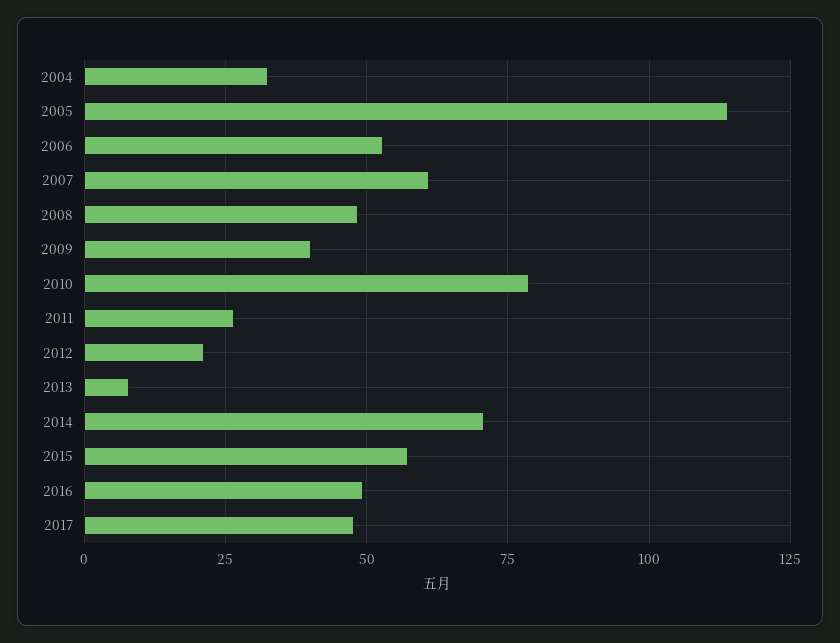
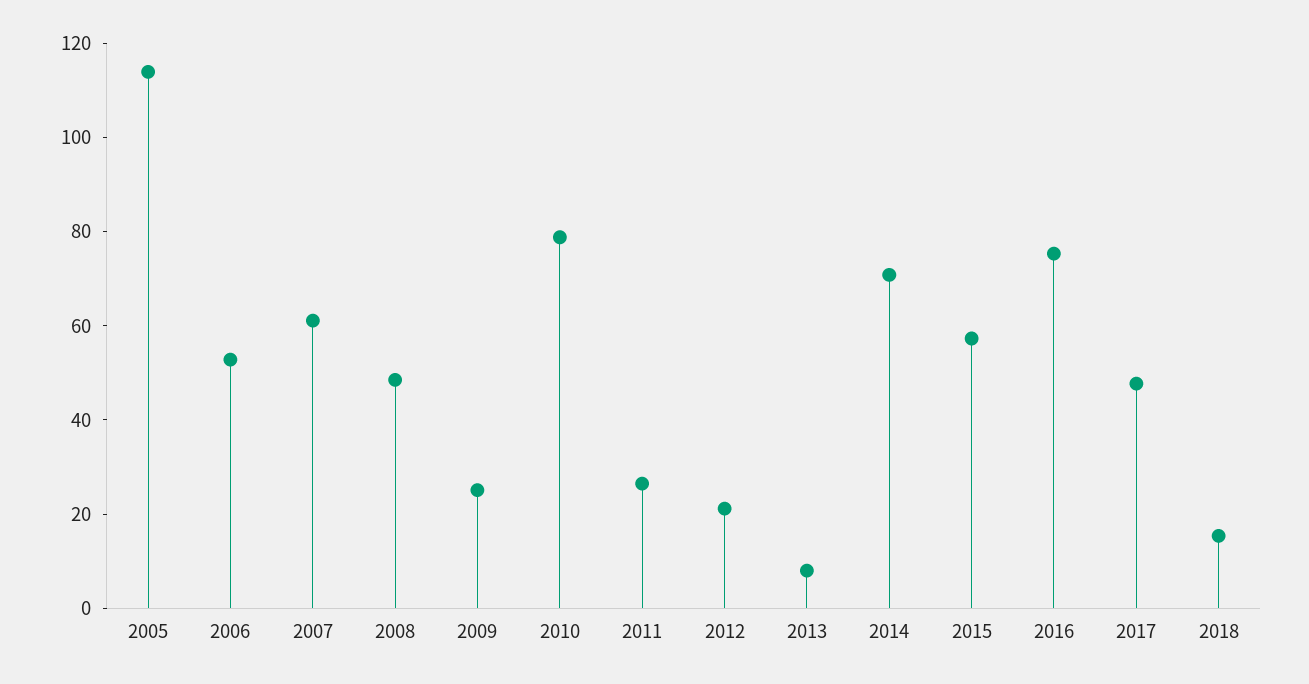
2004: 32.5 -> none
2009: 40 -> 25
2016: 50 -> 75
2018: none -> 15

